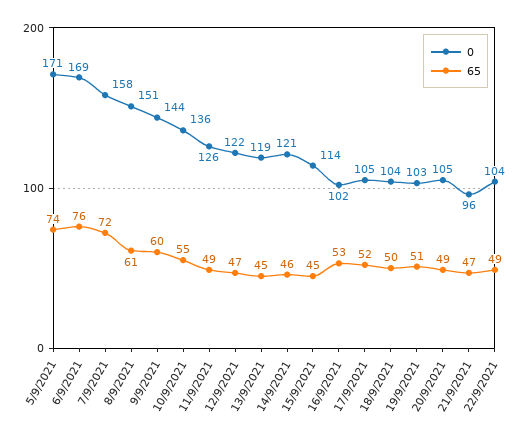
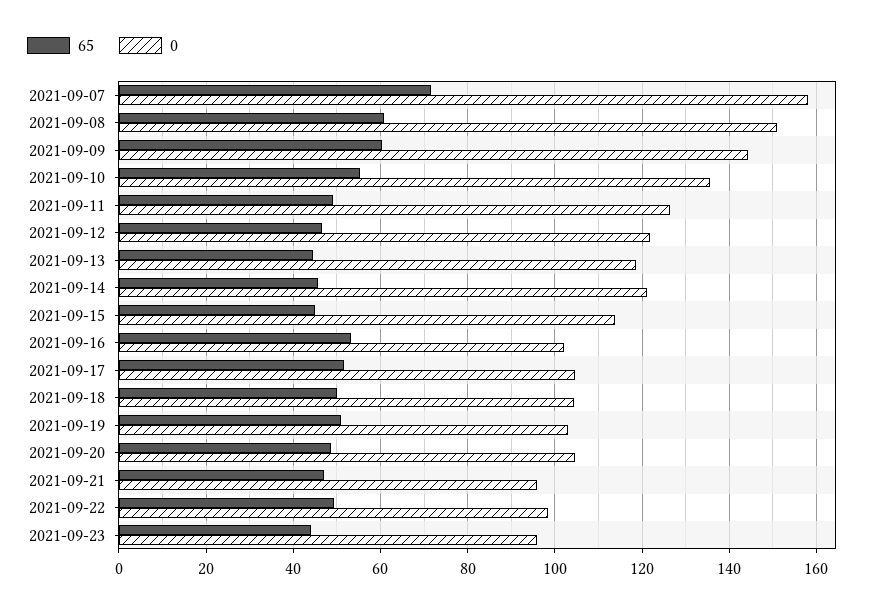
0, 5/9/2021: 171 -> none
65, 5/9/2021: 74 -> none
0, 6/9/2021: 169 -> none
65, 6/9/2021: 76 -> none
0, 22/9/2021: 104 -> 98
65, 2021-09-23: none -> 44
0, 2021-09-23: none -> 96

